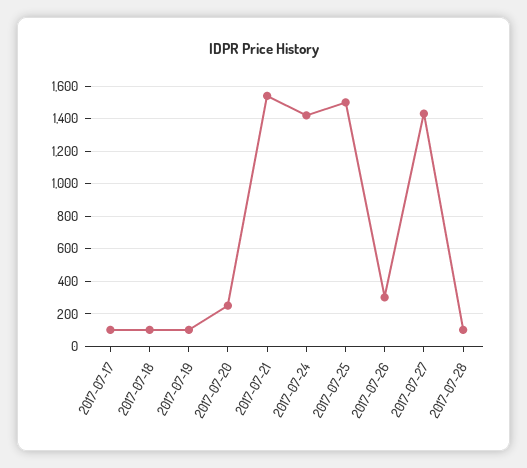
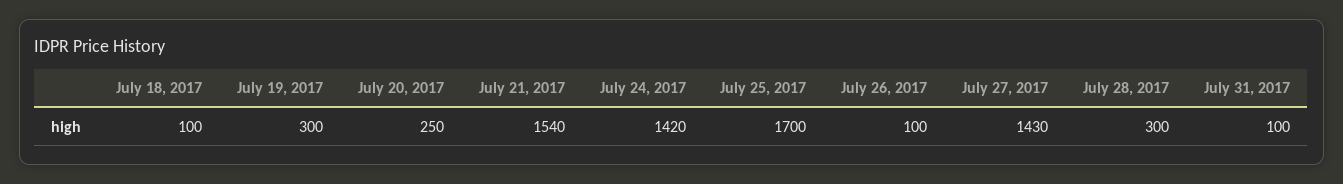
2017-07-17: 100 -> none
2017-07-19: 100 -> 300
2017-07-25: 1500 -> 1700
2017-07-26: 300 -> 100
2017-07-28: 100 -> 300
July 31, 2017: none -> 100

